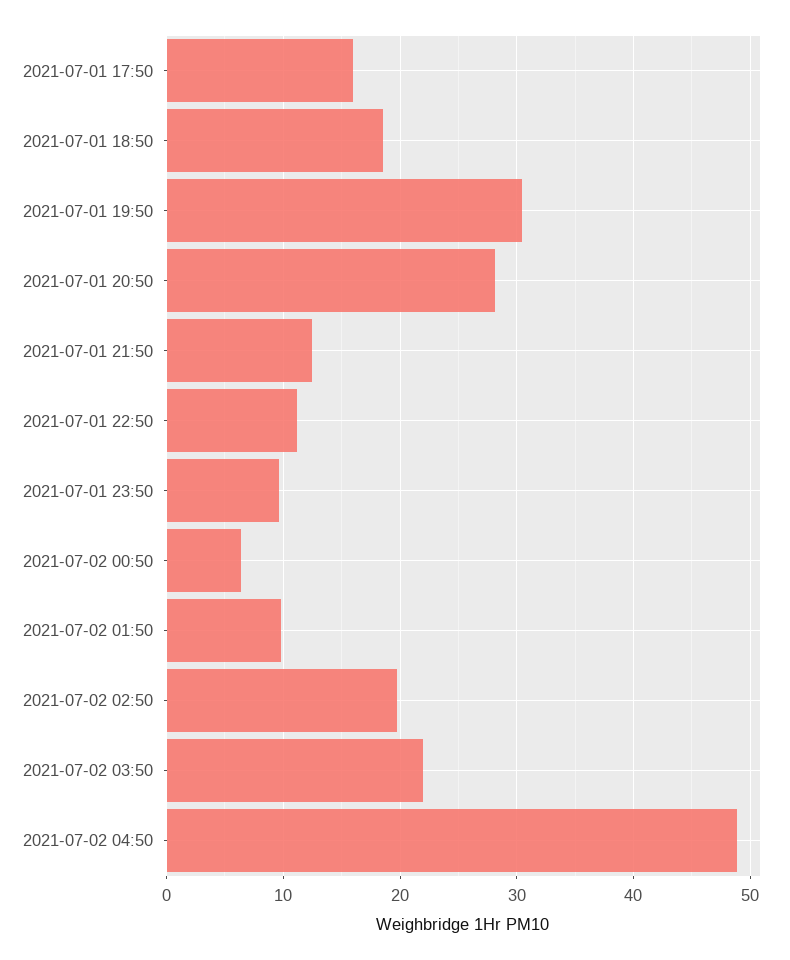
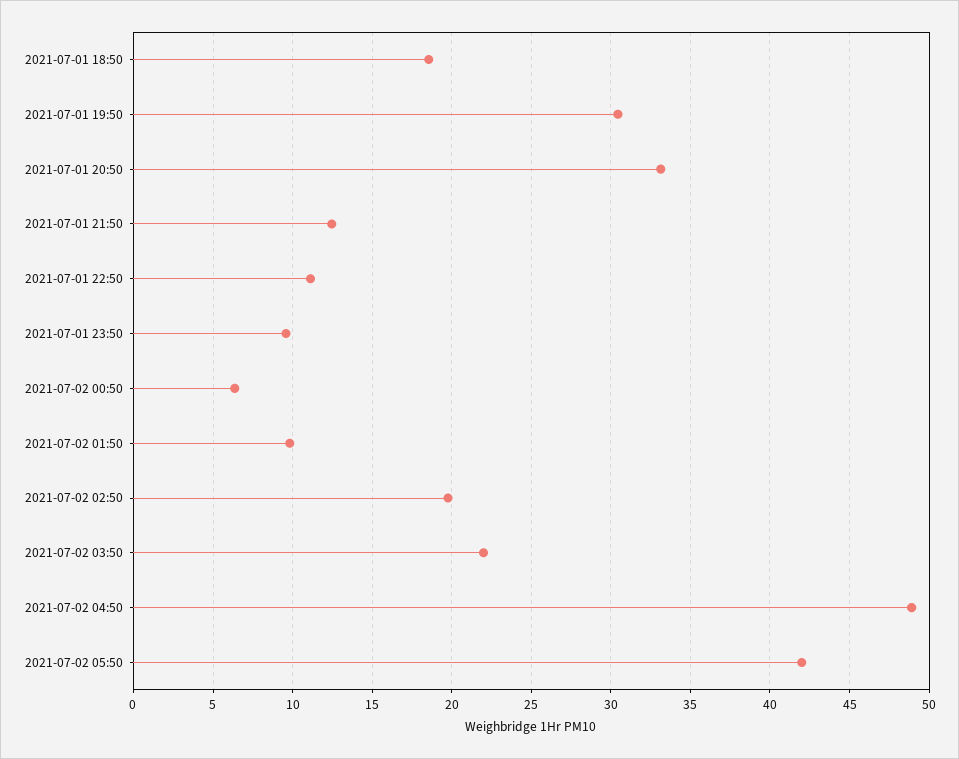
2021-07-01 17:50: 16 -> none
2021-07-01 20:50: 28 -> 33
2021-07-02 05:50: none -> 42

